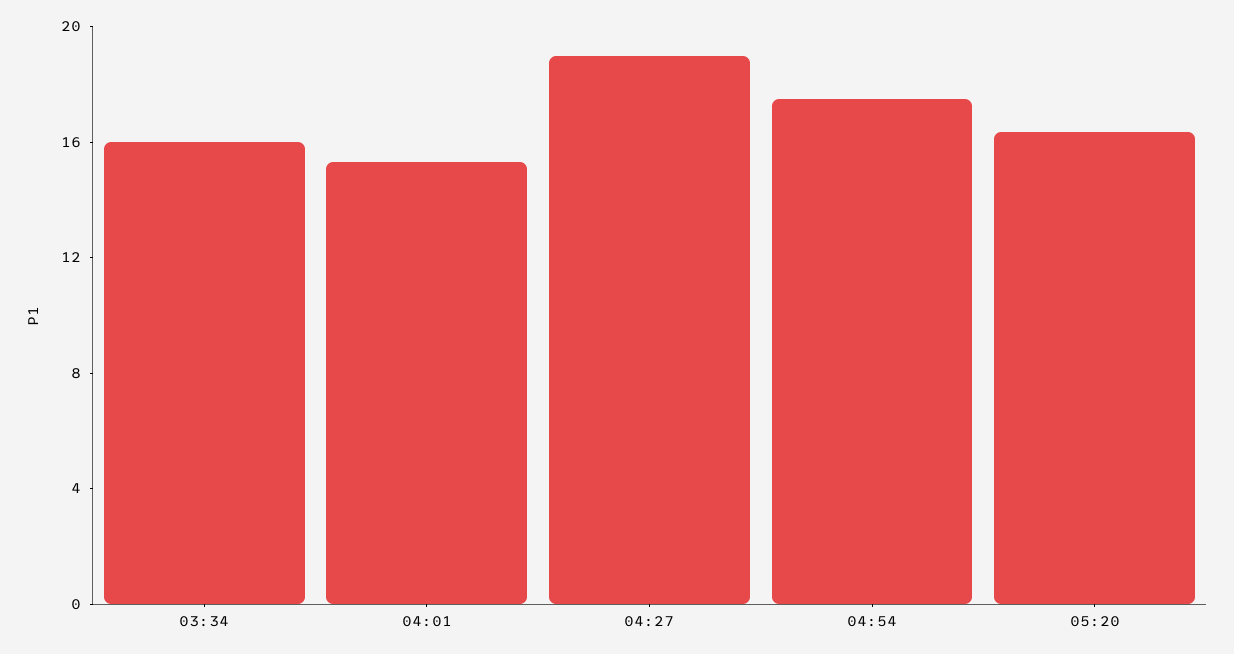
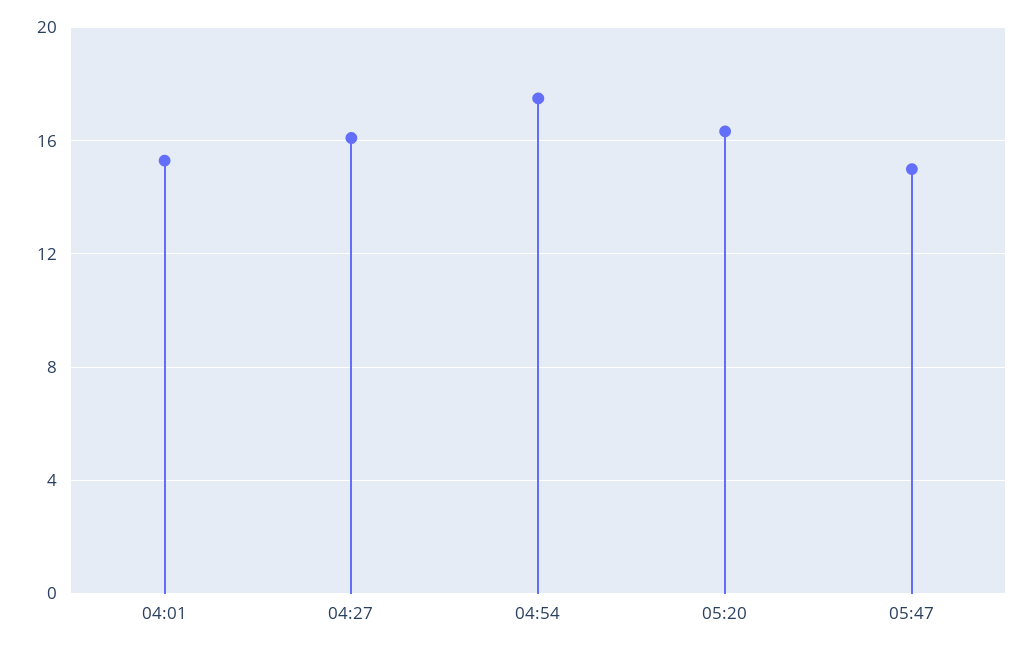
03:34: 16 -> none
04:27: 19 -> 16
05:47: none -> 15

